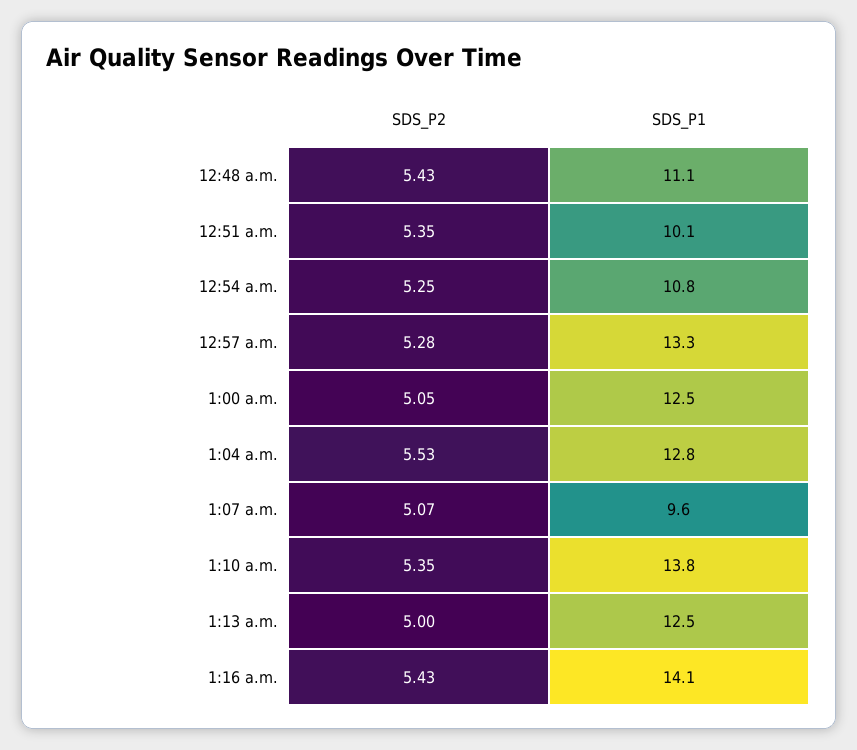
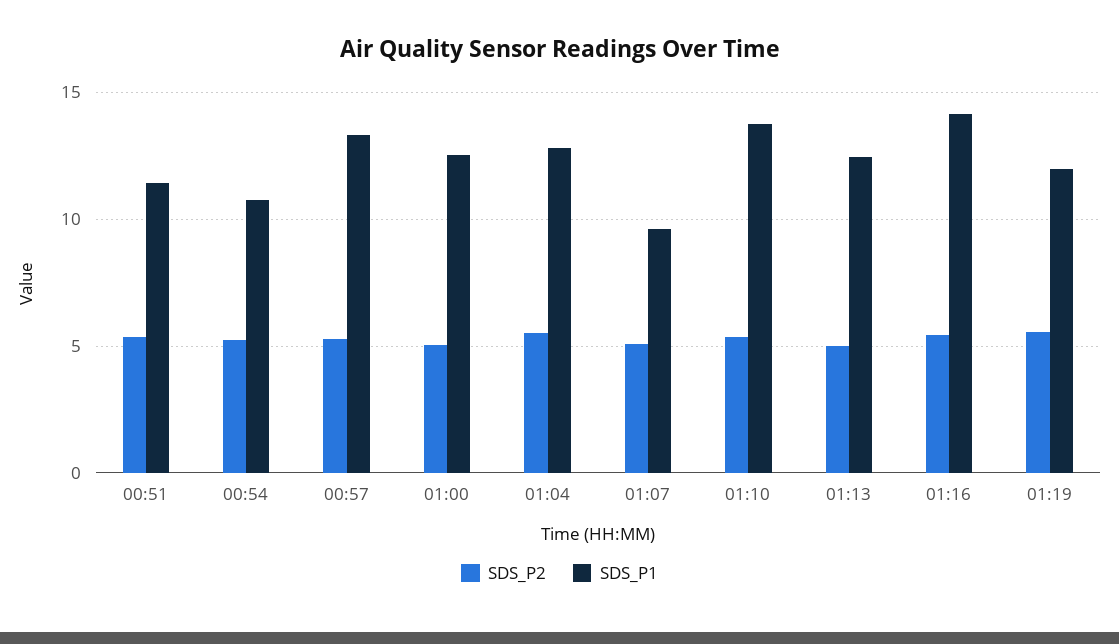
SDS_P2, 12:48 a.m.: 5.43 -> none
SDS_P1, 12:48 a.m.: 11.1 -> none
SDS_P1, 12:51 a.m.: 10.1 -> 11.5
SDS_P2, 01:19: none -> 5.5
SDS_P1, 01:19: none -> 12

